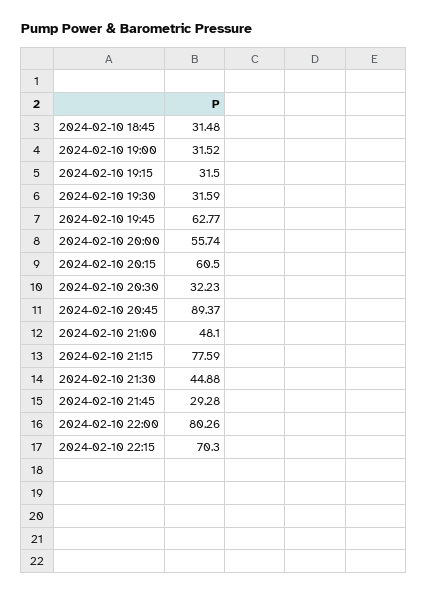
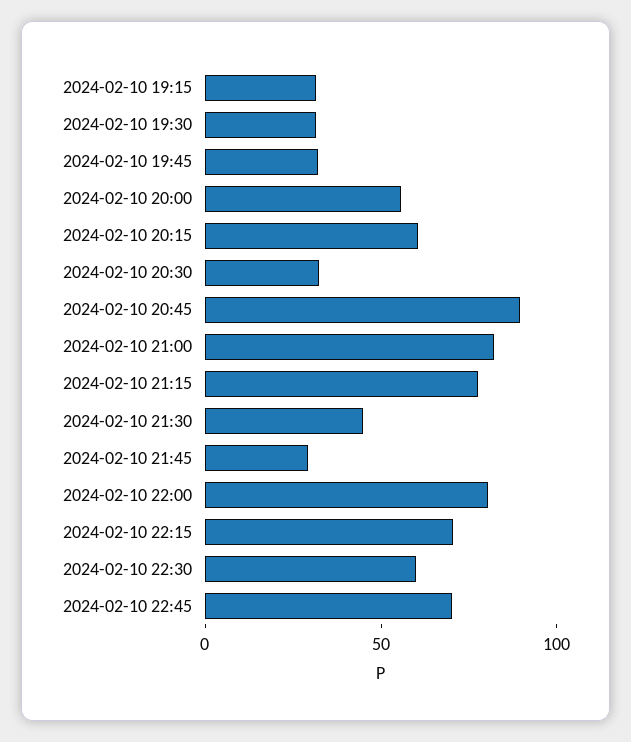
2024-02-10 18:45: 31.48 -> none
2024-02-10 19:00: 31.52 -> none
2024-02-10 19:45: 62.77 -> 30
2024-02-10 21:00: 48.1 -> 80
2024-02-10 22:30: none -> 60
2024-02-10 22:45: none -> 70

